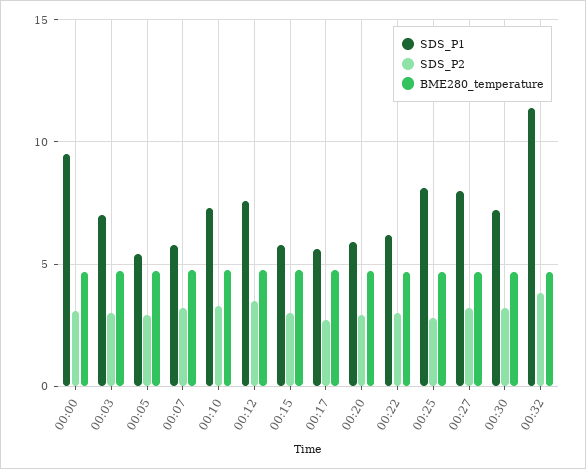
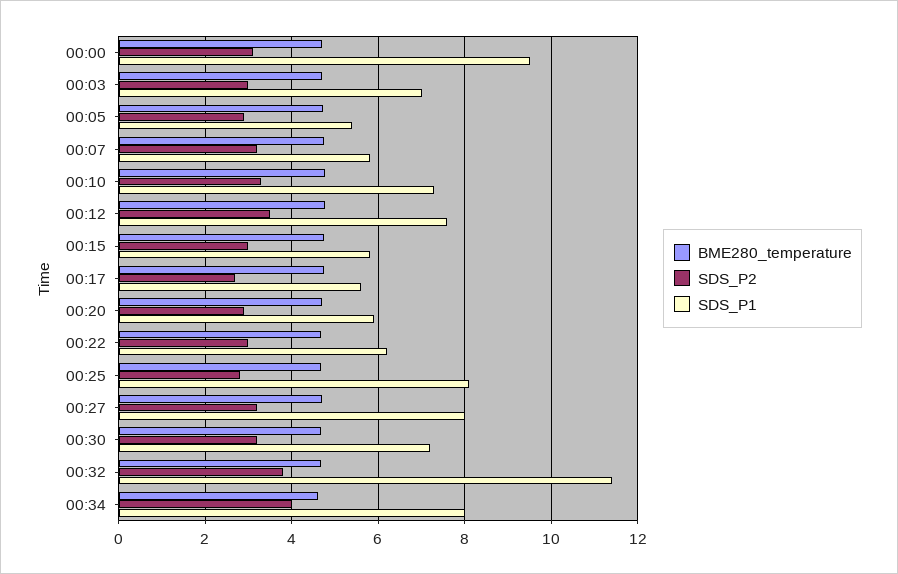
BME280_temperature, 00:34: none -> 4.6
SDS_P2, 00:34: none -> 4
SDS_P1, 00:34: none -> 8

